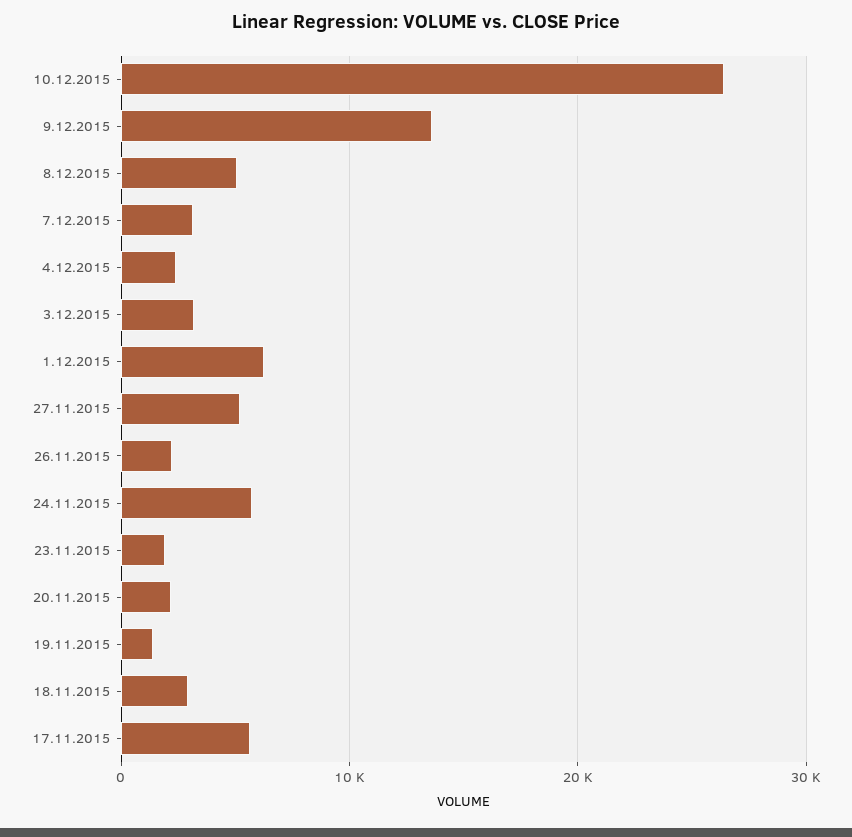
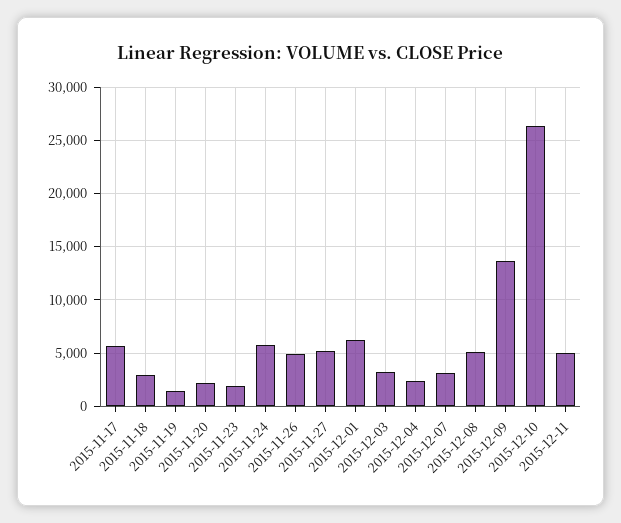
26.11.2015: 2000 -> 5000
2015-12-11: none -> 5000

